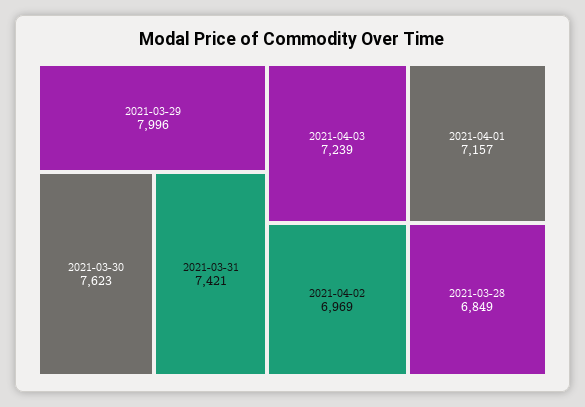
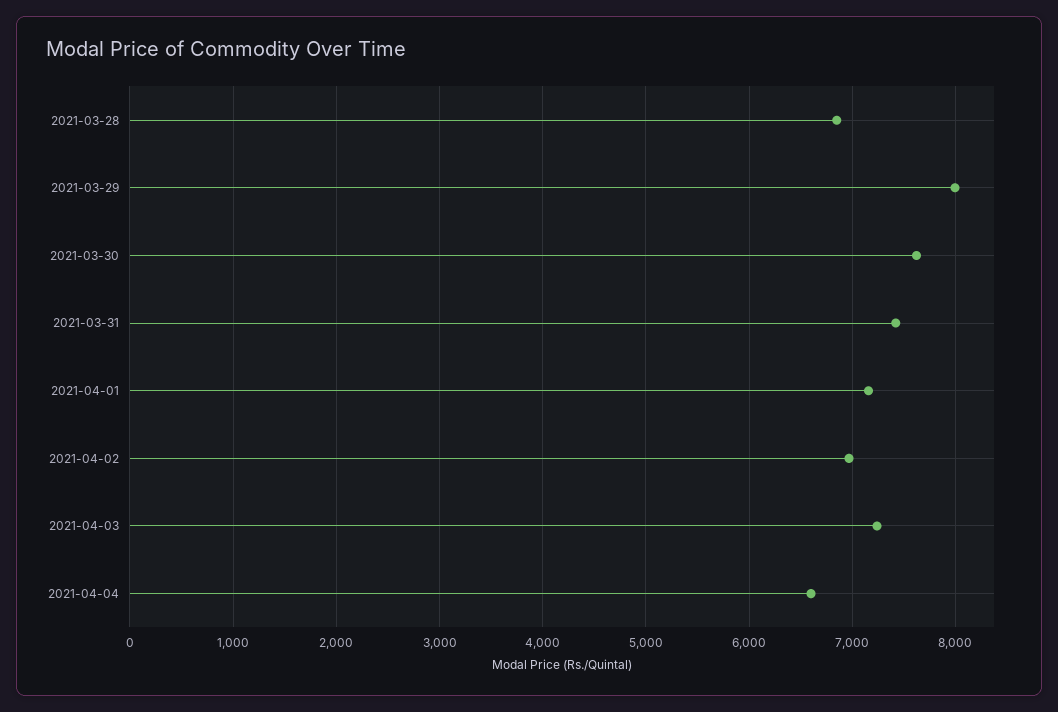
2021-04-04: none -> 6600

